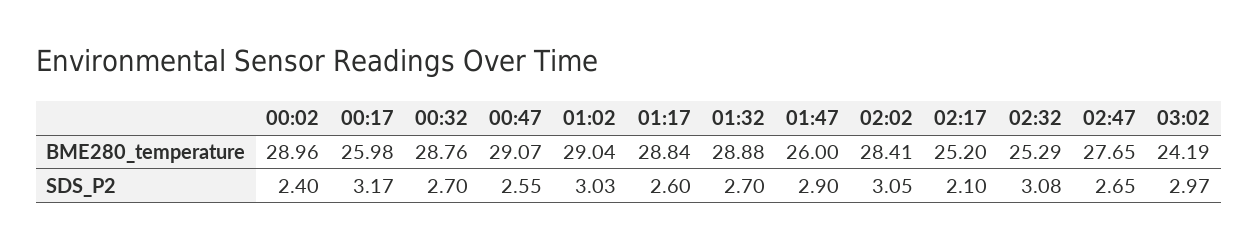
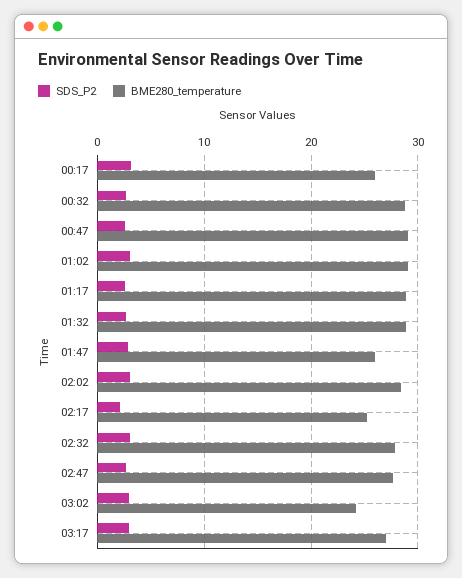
BME280_temperature, 00:02: 28.96 -> none
BME280_temperature, 02:32: 25.29 -> 28
SDS_P2, 00:02: 2.4 -> none
SDS_P2, 03:17: none -> 3
BME280_temperature, 03:17: none -> 27

